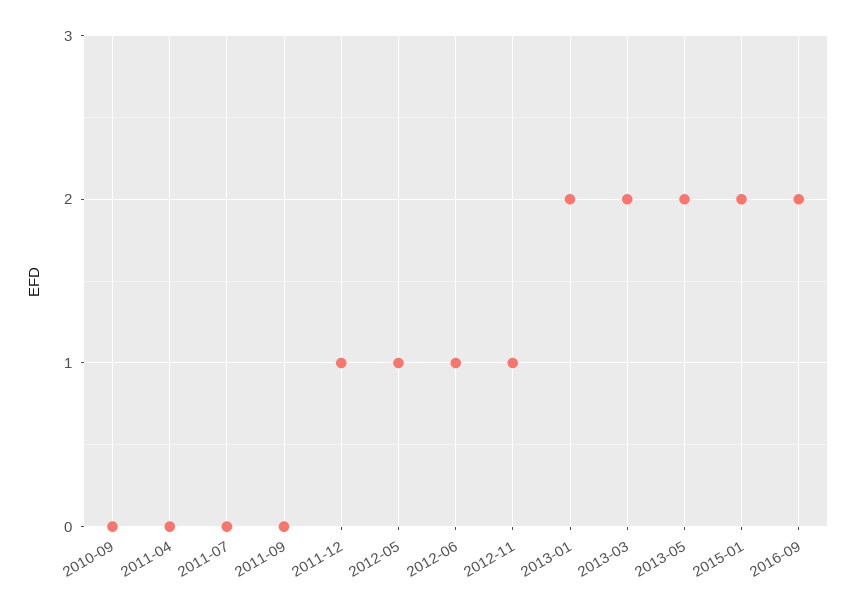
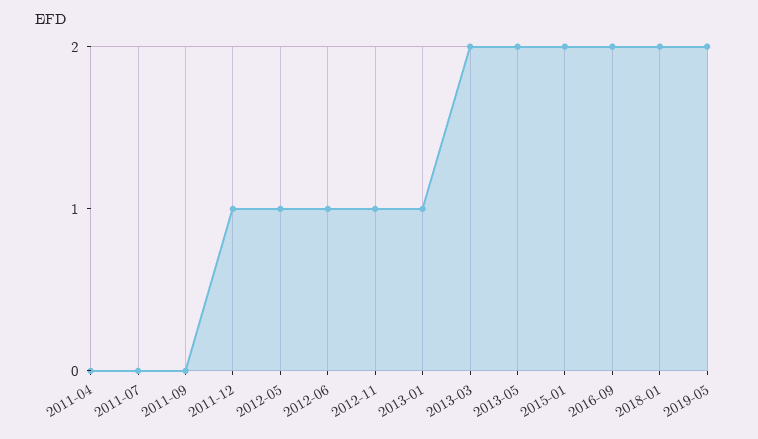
2010-09: 0 -> none
2013-01: 2 -> 1
2018-01: none -> 2
2019-05: none -> 2

